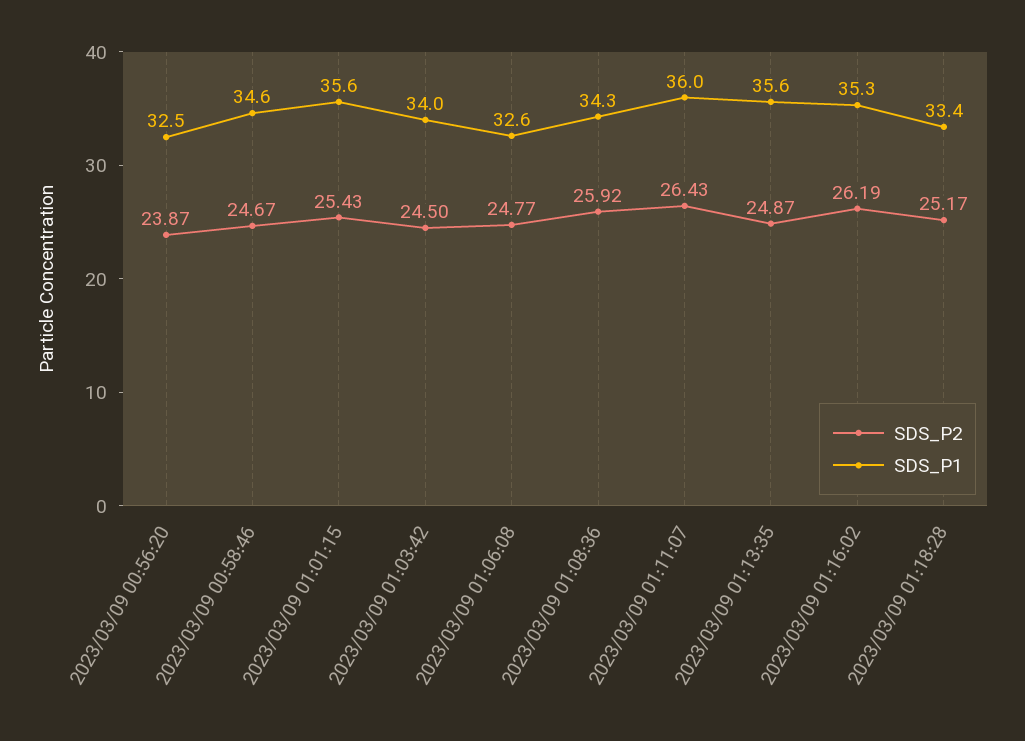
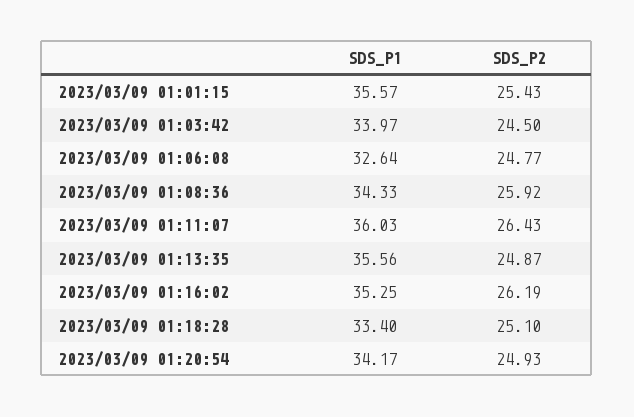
SDS_P2, 2023/03/09 00:56:20: 23.87 -> none
SDS_P1, 2023/03/09 00:56:20: 32.5 -> none
SDS_P2, 2023/03/09 00:58:46: 24.67 -> none
SDS_P1, 2023/03/09 00:58:46: 34.6 -> none
SDS_P2, 2023/03/09 01:18:28: 25.17 -> 25.1
SDS_P1, 2023/03/09 01:20:54: none -> 34.17
SDS_P2, 2023/03/09 01:20:54: none -> 24.93

